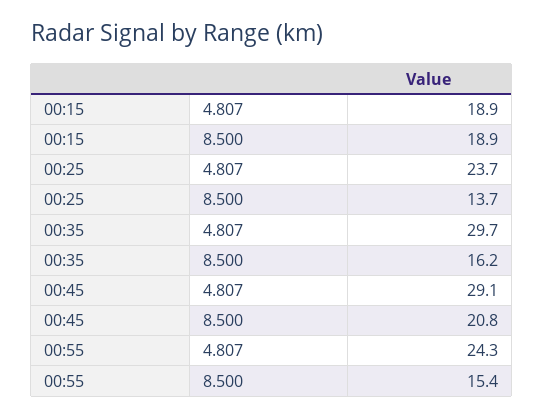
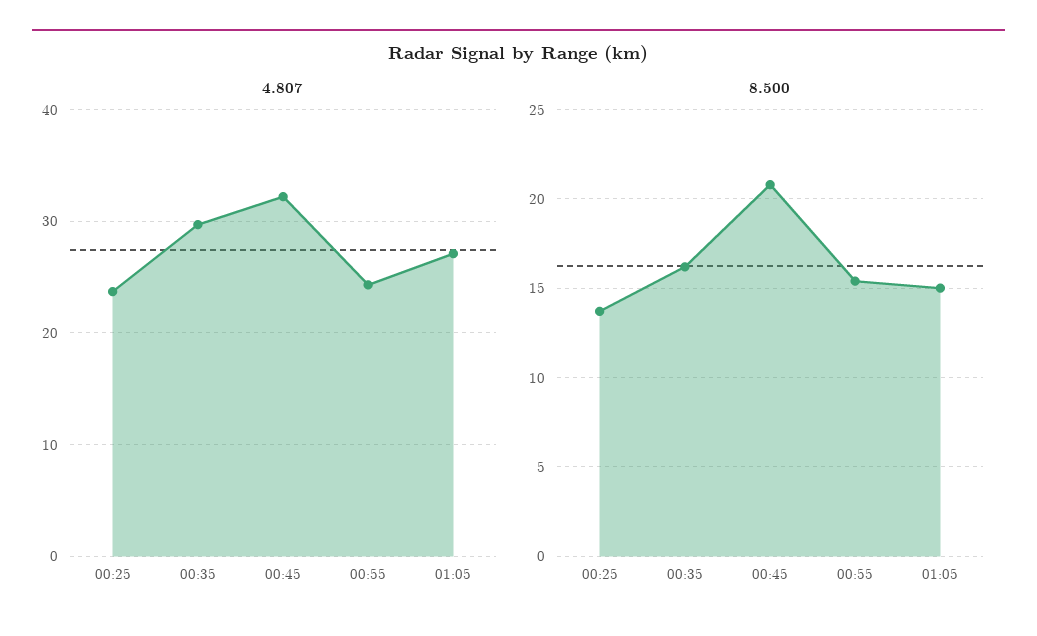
4.807, 00:15: 18.9 -> none
8.500, 00:15: 18.9 -> none
4.807, 00:45: 29.1 -> 32
4.807, 01:05: none -> 27
8.500, 01:05: none -> 15

